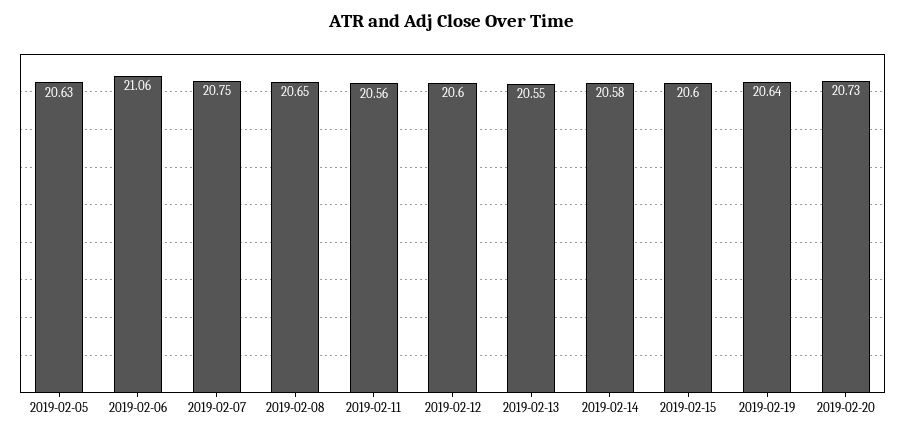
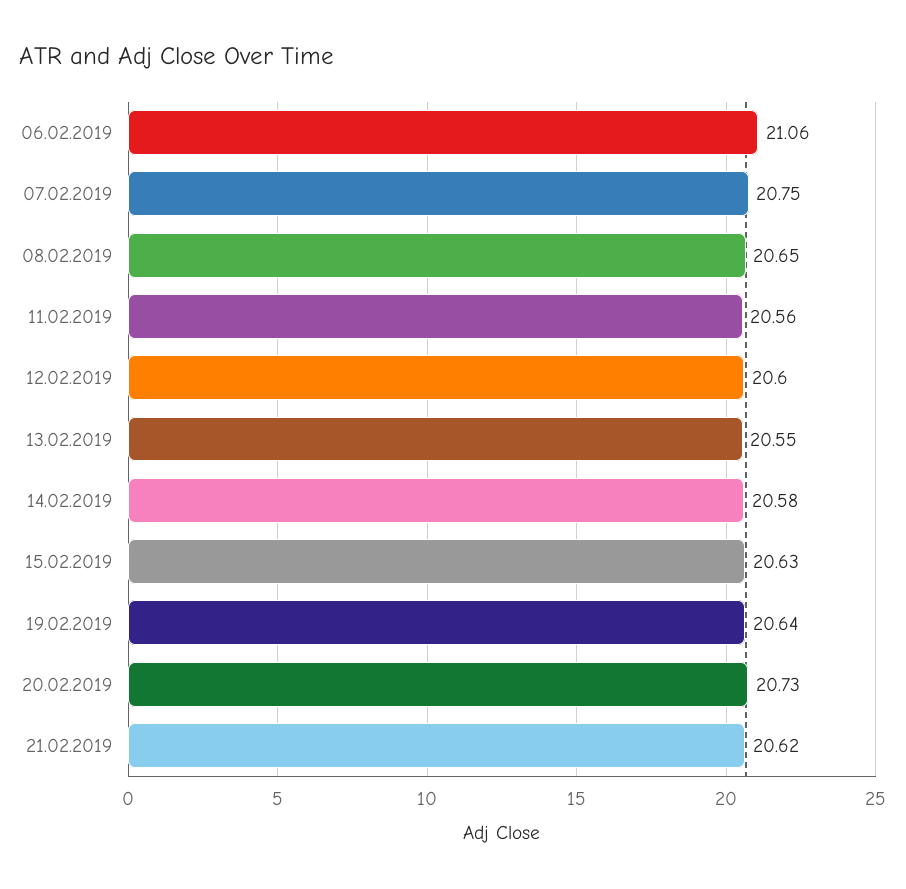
2019-02-05: 20.63 -> none
2019-02-15: 20.6 -> 20.63
21.02.2019: none -> 20.62

